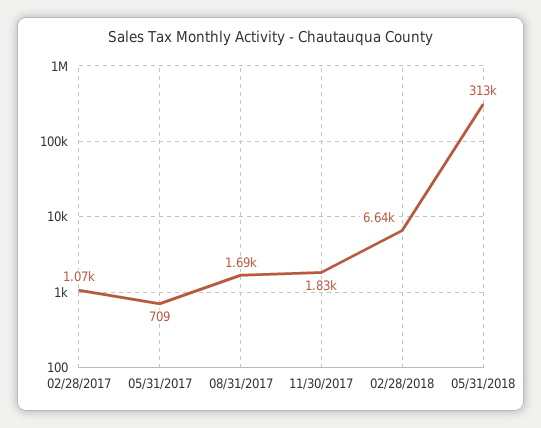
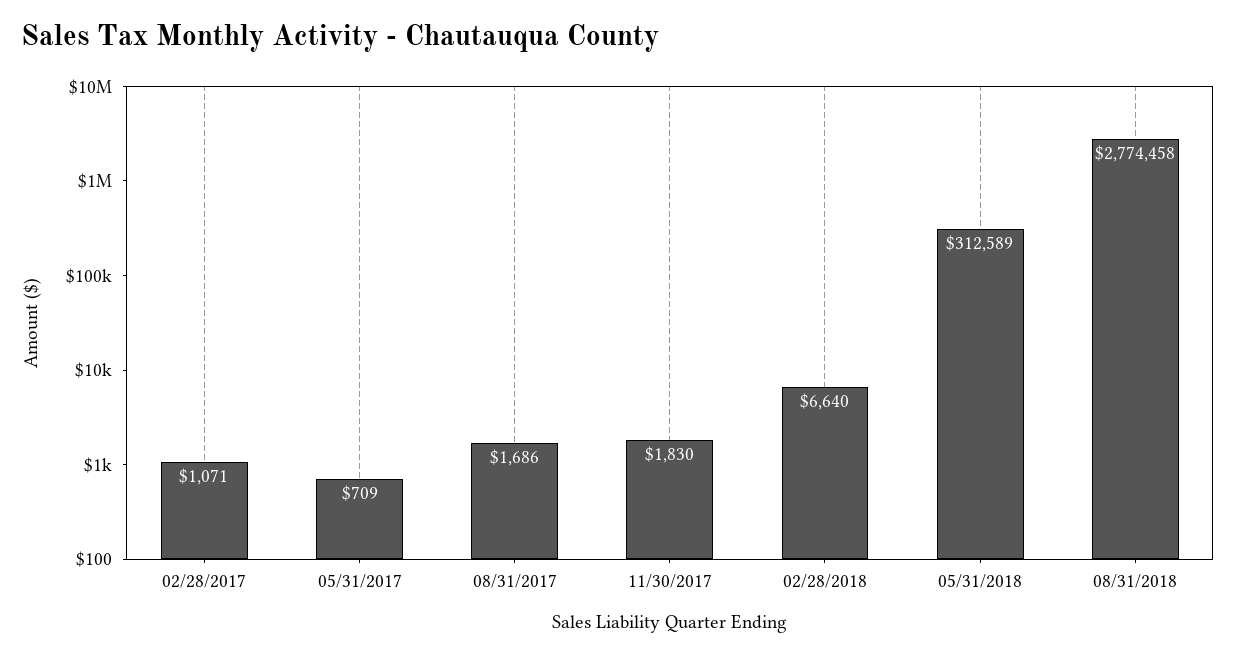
08/31/2018: none -> 2774458

